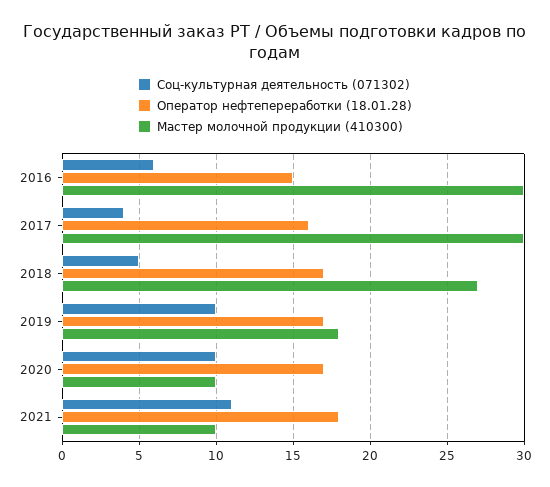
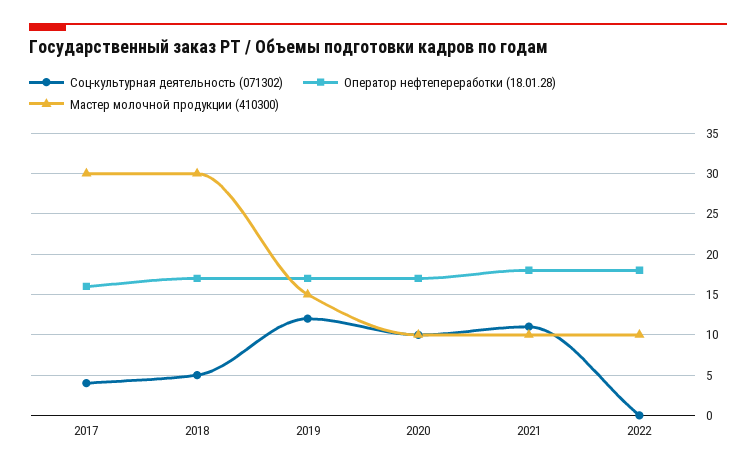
Соц-культурная деятельность (071302), 2016: 6 -> none
Оператор нефтепереработки (18.01.28), 2016: 15 -> none
Мастер молочной продукции (410300), 2016: 30 -> none
Мастер молочной продукции (410300), 2018: 27 -> 30
Соц-культурная деятельность (071302), 2019: 10 -> 12
Мастер молочной продукции (410300), 2019: 18 -> 15
Соц-культурная деятельность (071302), 2022: none -> 0
Оператор нефтепереработки (18.01.28), 2022: none -> 18
Мастер молочной продукции (410300), 2022: none -> 10

